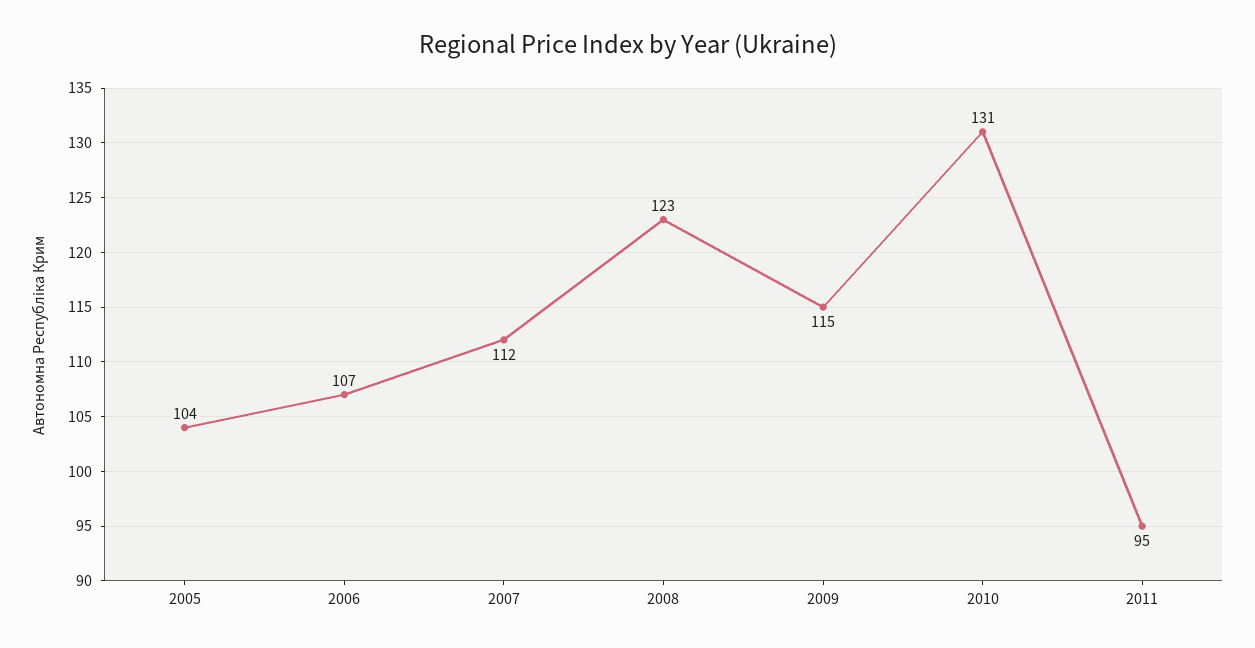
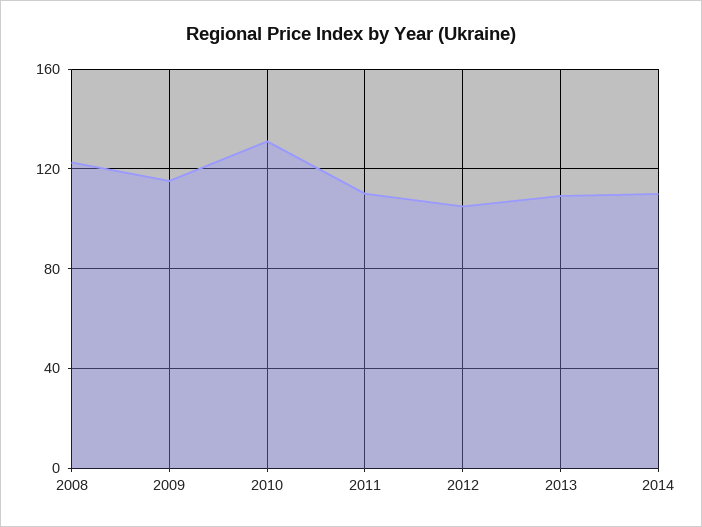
2005: 104 -> none
2006: 107 -> none
2007: 112 -> none
2011: 95 -> 110
2012: none -> 105
2013: none -> 110
2014: none -> 110

